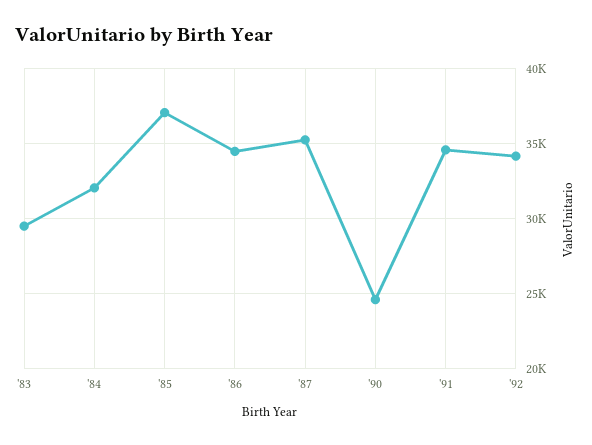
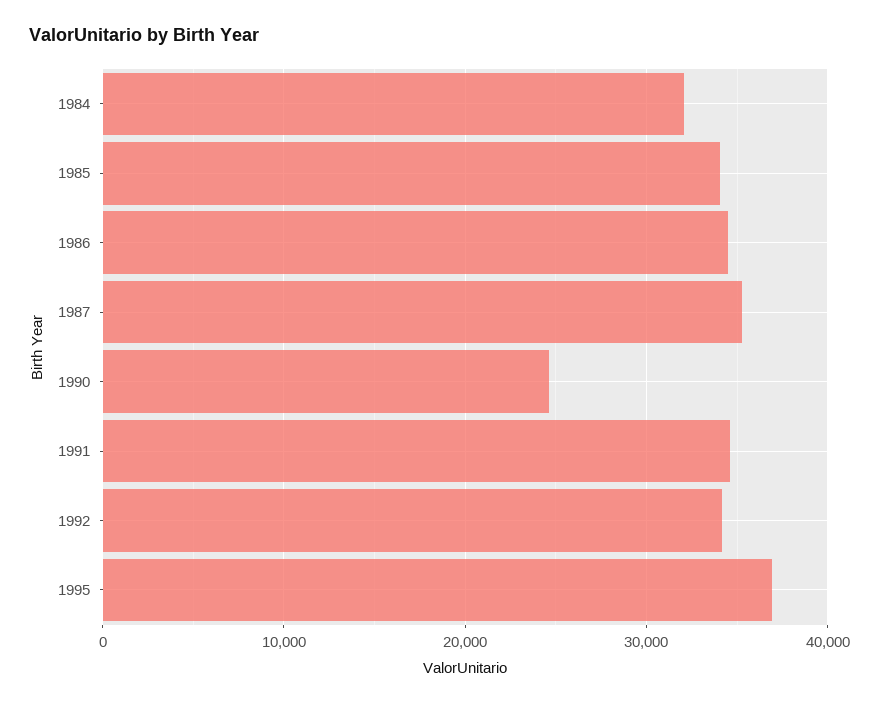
'83: 29500 -> none
'85: 37000 -> 34000
1995: none -> 37000

